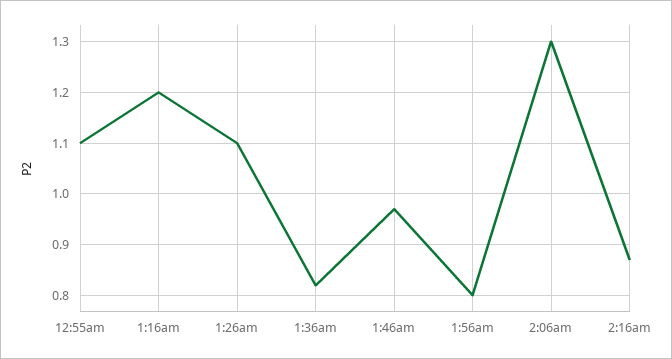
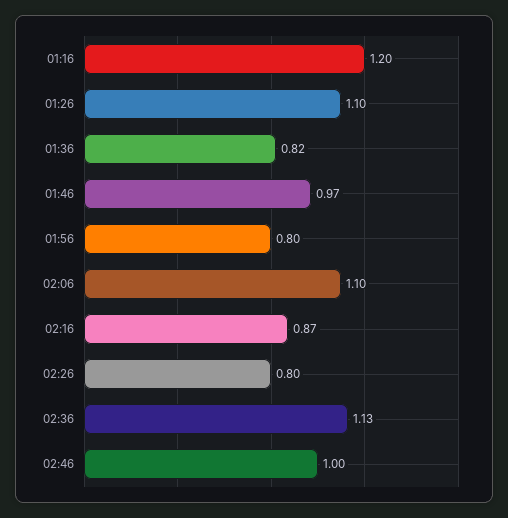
12:55am: 1.1 -> none
2:06am: 1.3 -> 1.1
02:26: none -> 0.8
02:36: none -> 1.13
02:46: none -> 1

